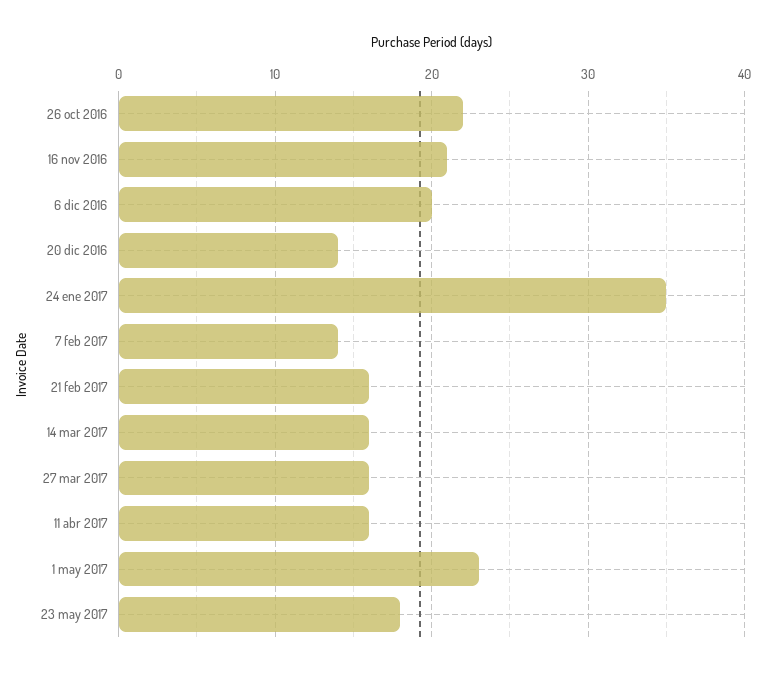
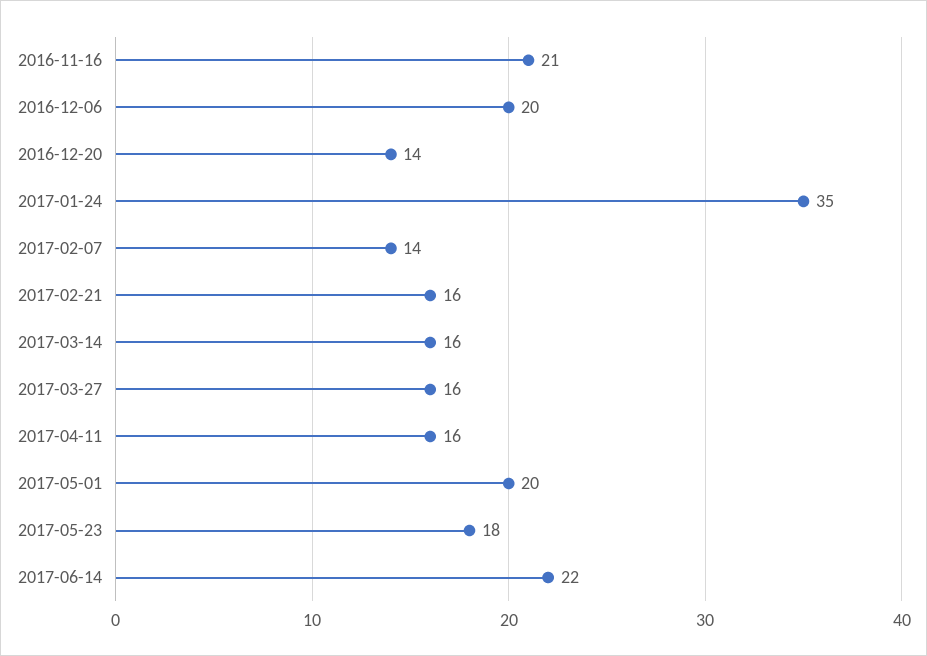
26 oct 2016: 22 -> none
1 may 2017: 23 -> 20
2017-06-14: none -> 22

